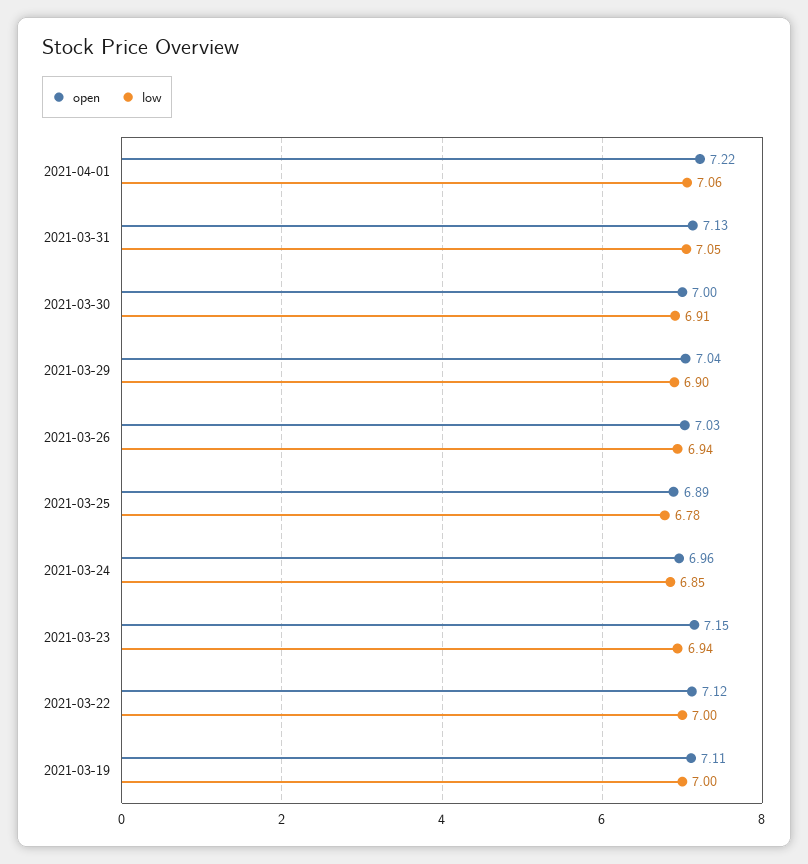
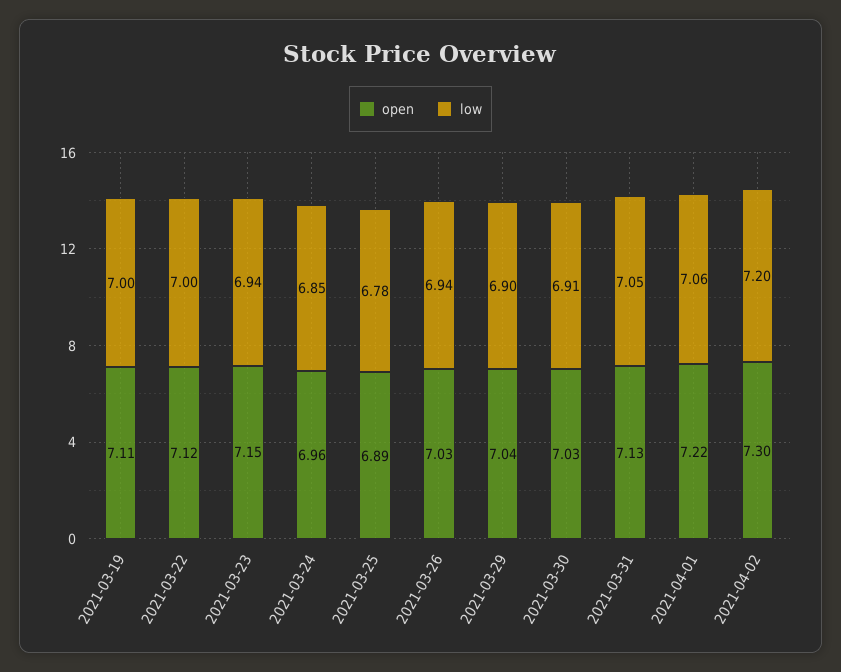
open, 2021-03-30: 7 -> 7.03
open, 2021-04-02: none -> 7.3
low, 2021-04-02: none -> 7.2

